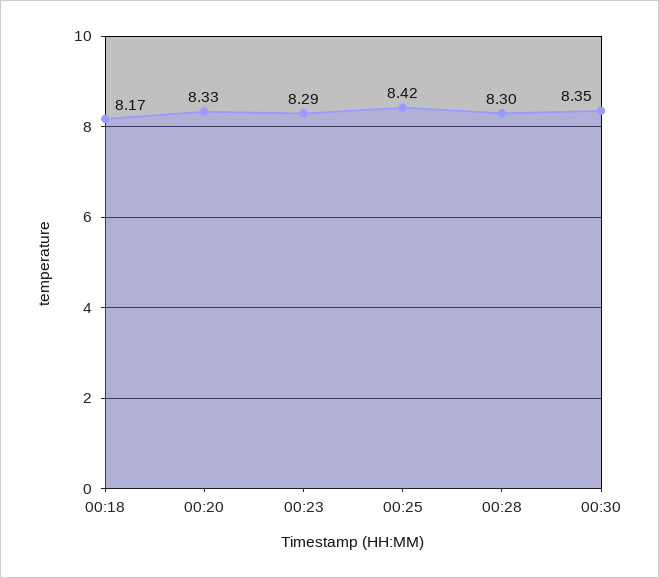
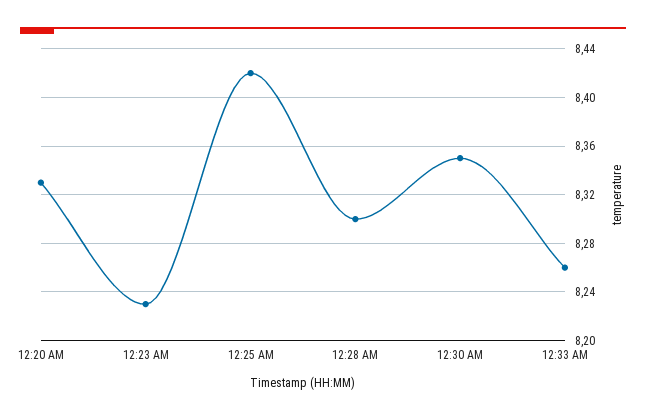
00:18: 8.17 -> none
00:23: 8.29 -> 8.23
12:33 AM: none -> 8.26

